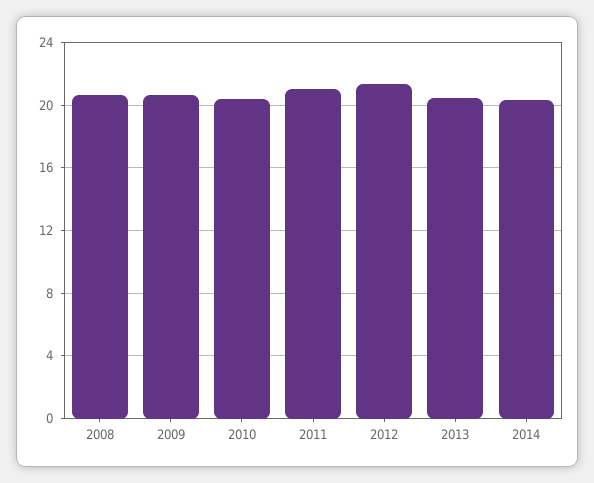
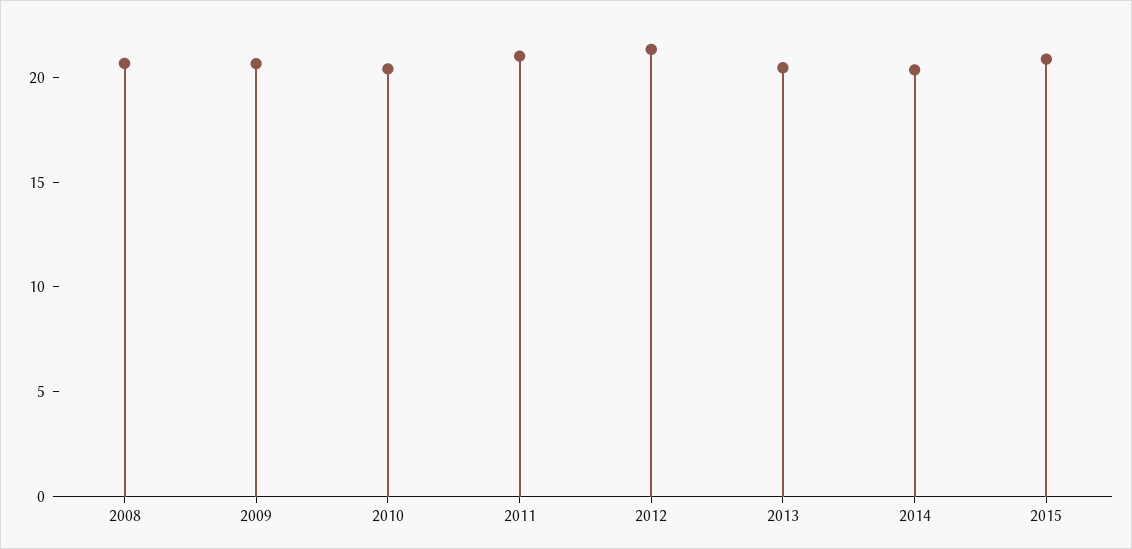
2015: none -> 21

